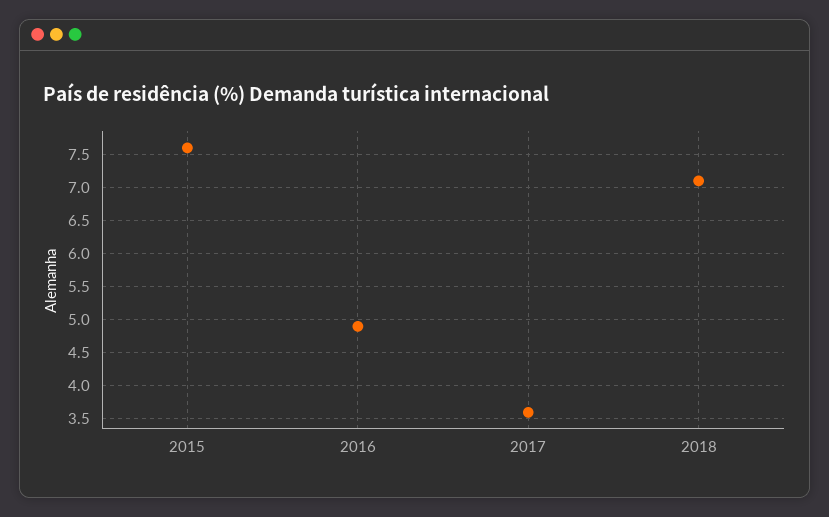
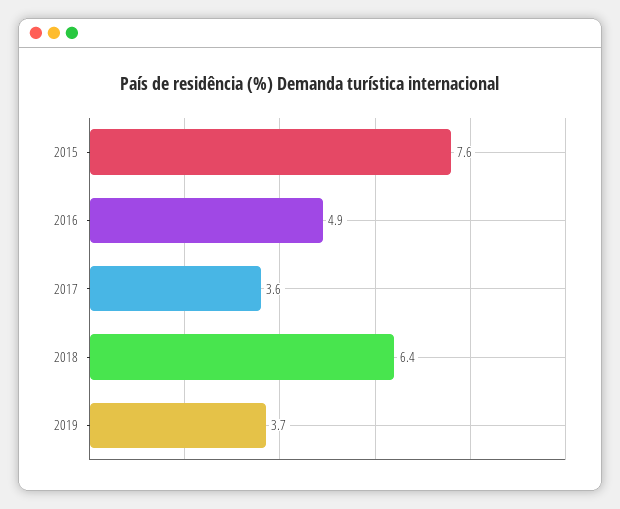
2018: 7.1 -> 6.4
2019: none -> 3.7

